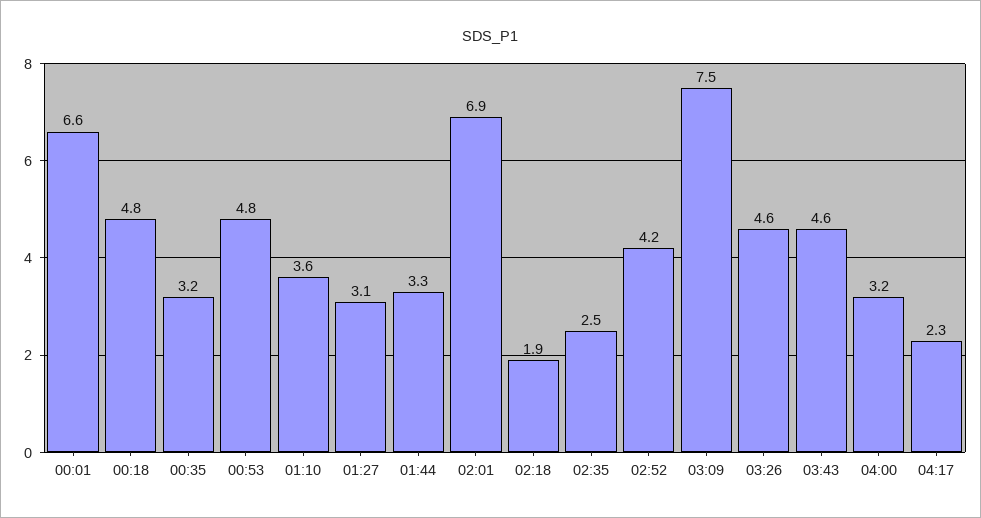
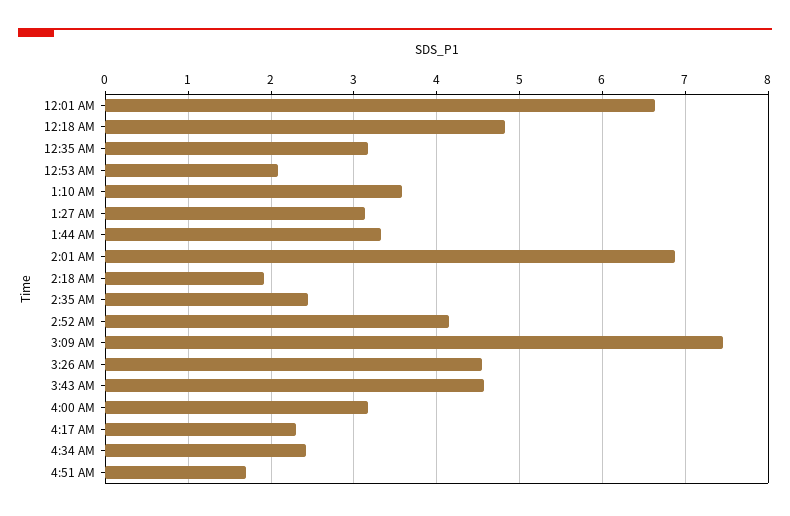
00:53: 4.8 -> 2.1
4:34 AM: none -> 2.4
4:51 AM: none -> 1.7

